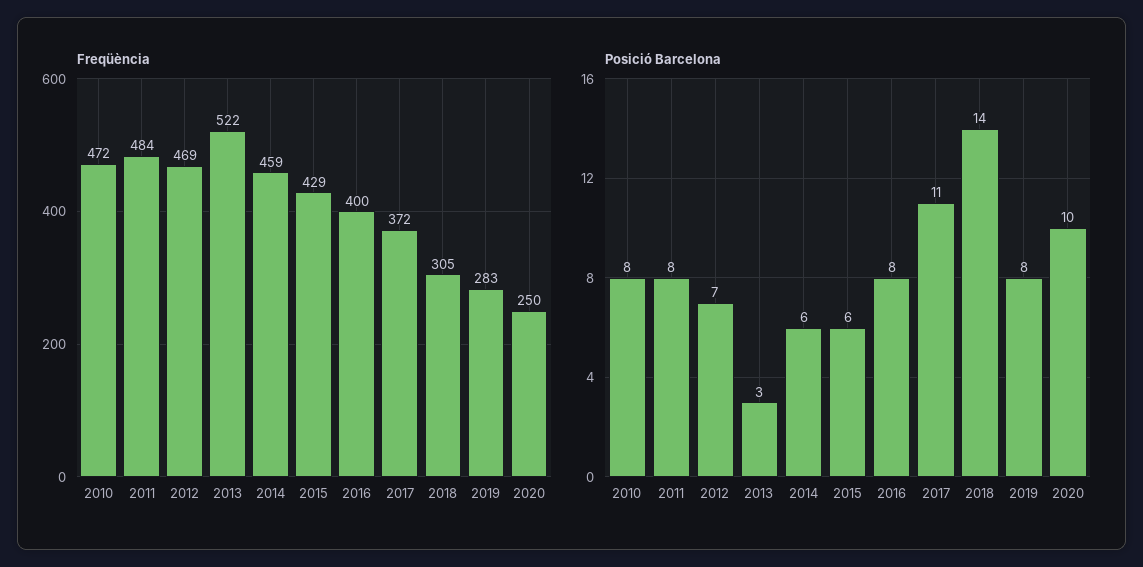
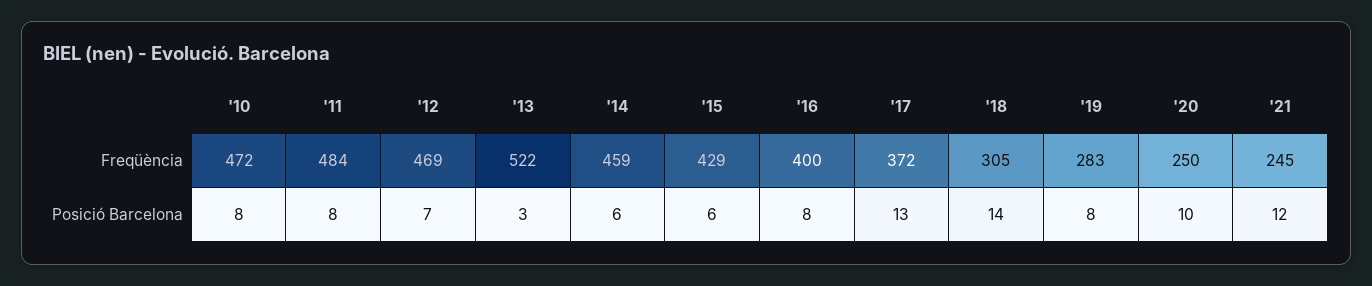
Posició Barcelona, 2017: 11 -> 13
Freqüència, '21: none -> 245
Posició Barcelona, '21: none -> 12

